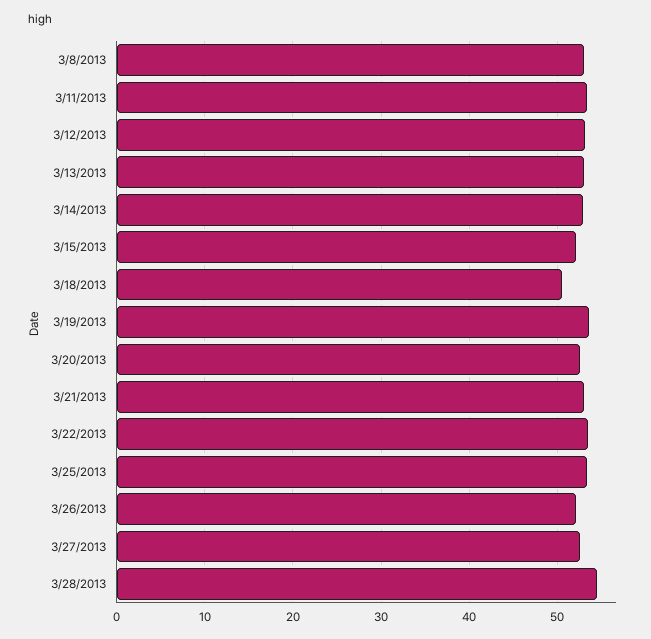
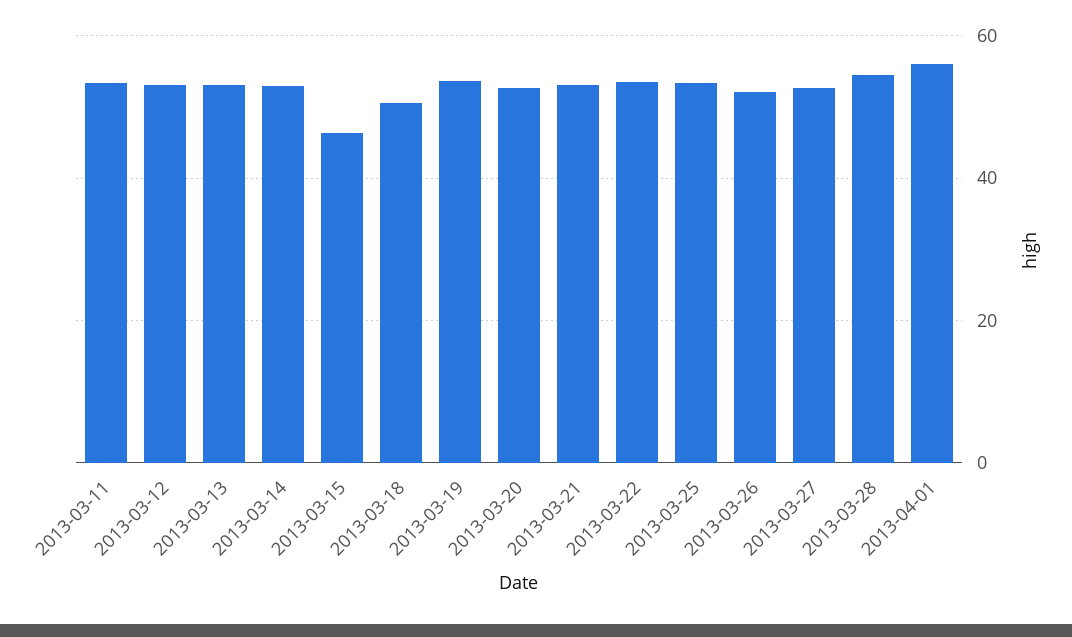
3/8/2013: 53 -> none
3/15/2013: 52 -> 46
2013-04-01: none -> 56

